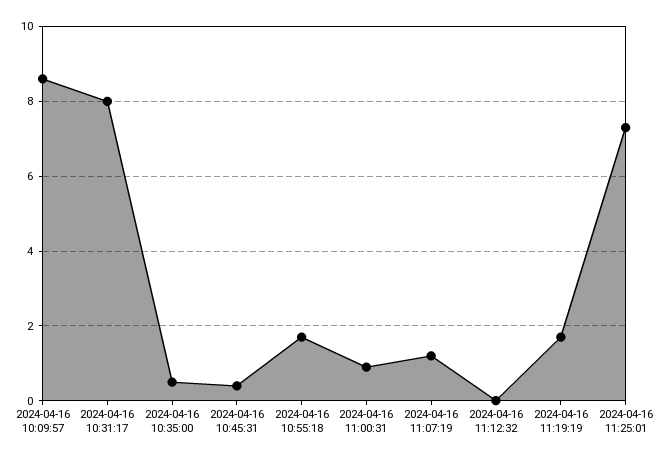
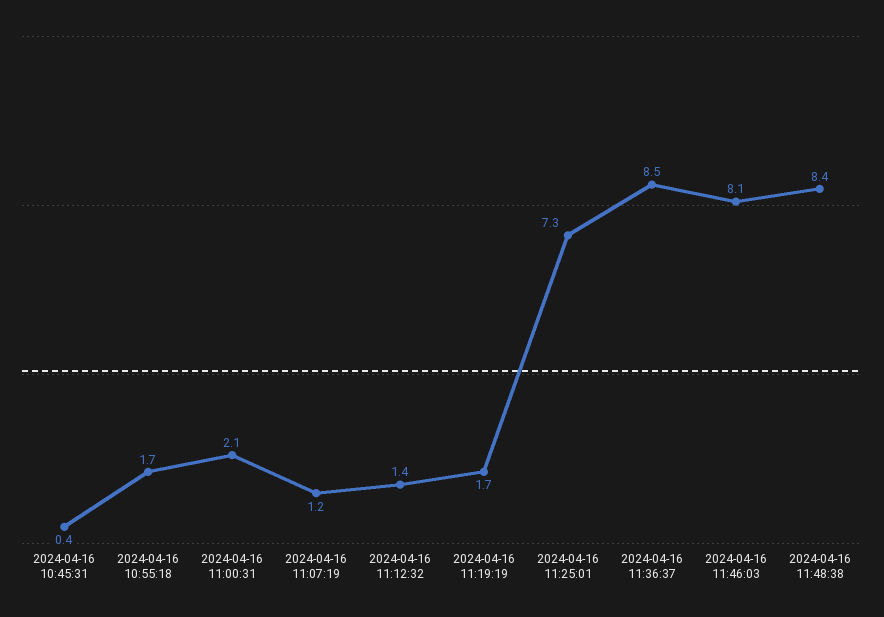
2024-04-16 10:09:57: 8.5 -> none
2024-04-16 10:31:17: 8 -> none
2024-04-16 10:35:00: 0.5 -> none
2024-04-16 11:00:31: 1 -> 2.1
2024-04-16 11:12:32: 0 -> 1.4
2024-04-16 11:36:37: none -> 8.5
2024-04-16 11:46:03: none -> 8.1
2024-04-16 11:48:38: none -> 8.4

